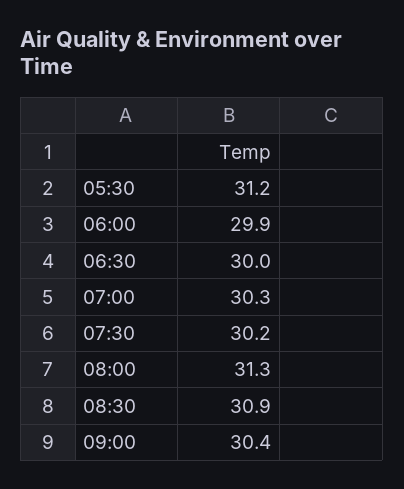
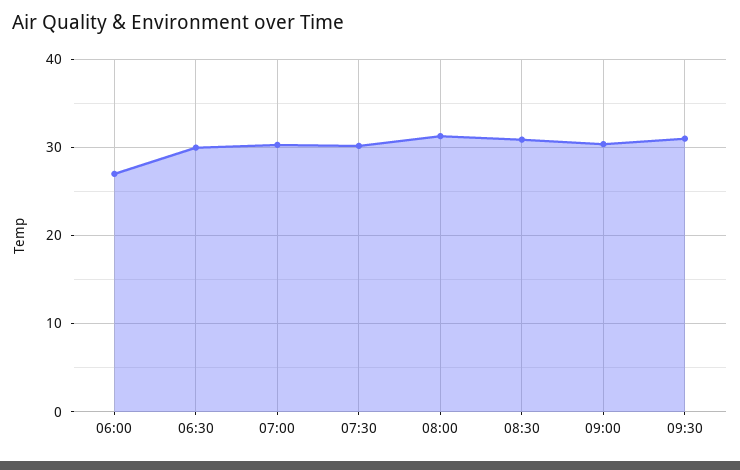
05:30: 31.2 -> none
06:00: 29.9 -> 27
09:30: none -> 31

